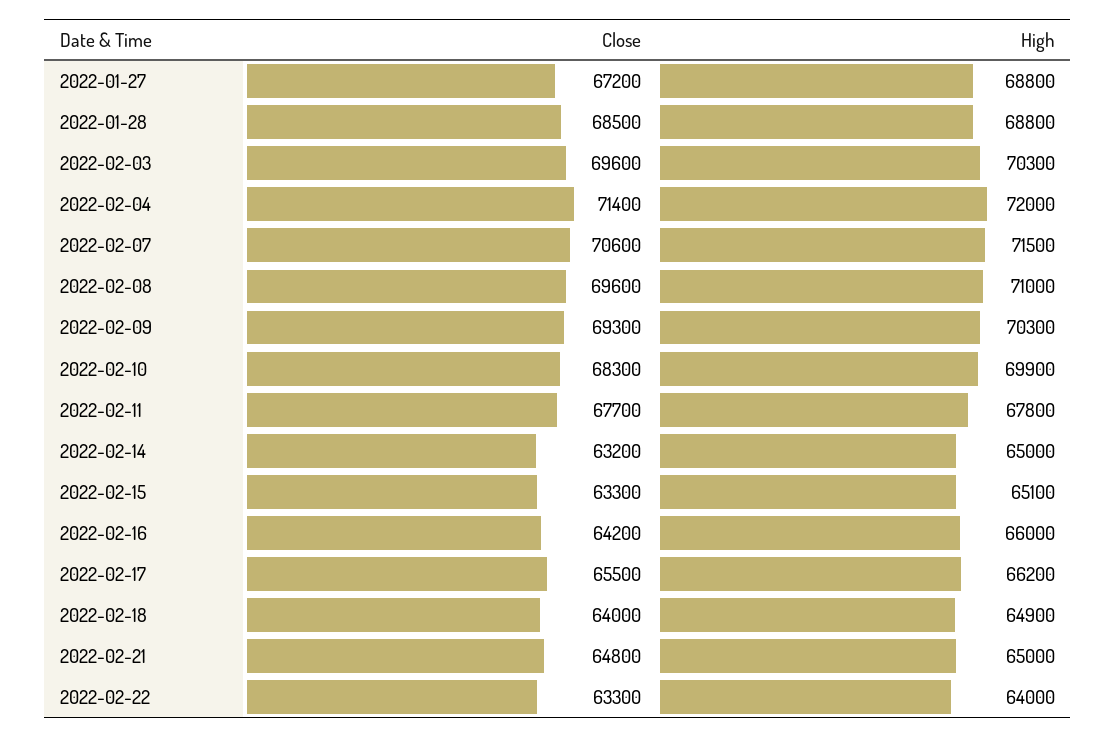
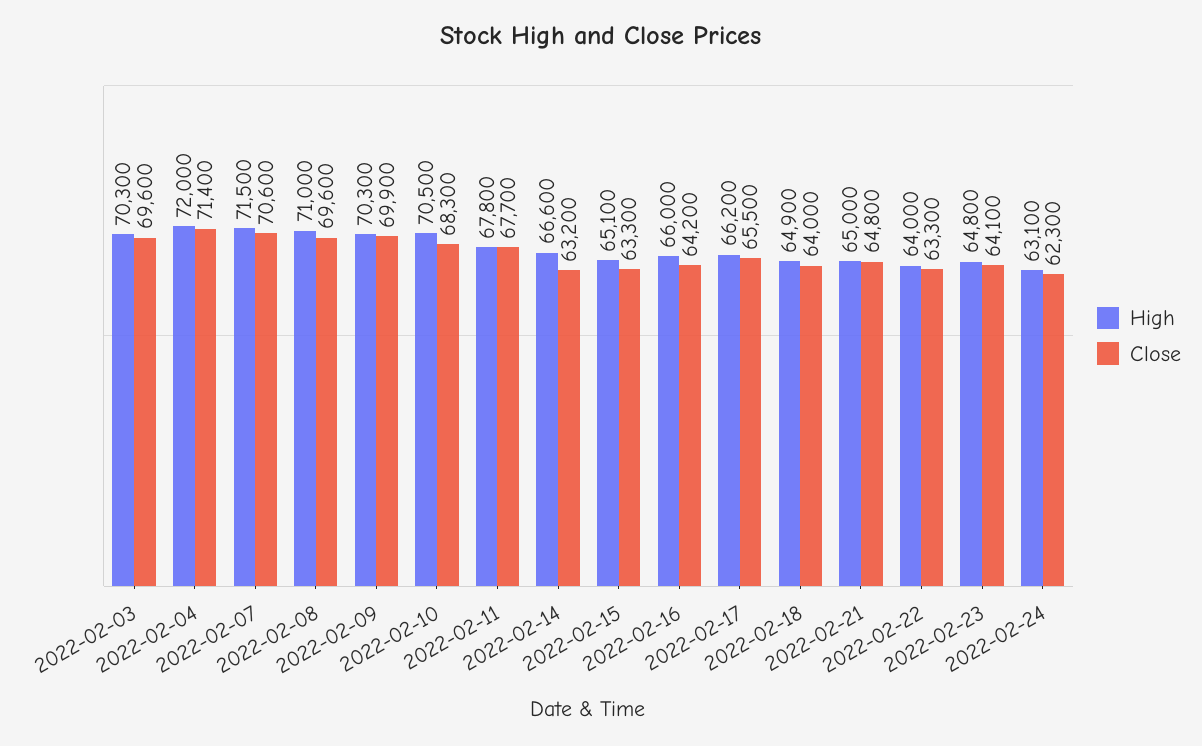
Close, 2022-01-27: 67200 -> none
High, 2022-01-27: 68800 -> none
Close, 2022-01-28: 68500 -> none
High, 2022-01-28: 68800 -> none
Close, 2022-02-09: 69300 -> 69900
High, 2022-02-10: 69900 -> 70500
High, 2022-02-14: 65000 -> 66600
High, 2022-02-23: none -> 64800
Close, 2022-02-23: none -> 64100
High, 2022-02-24: none -> 63100
Close, 2022-02-24: none -> 62300

